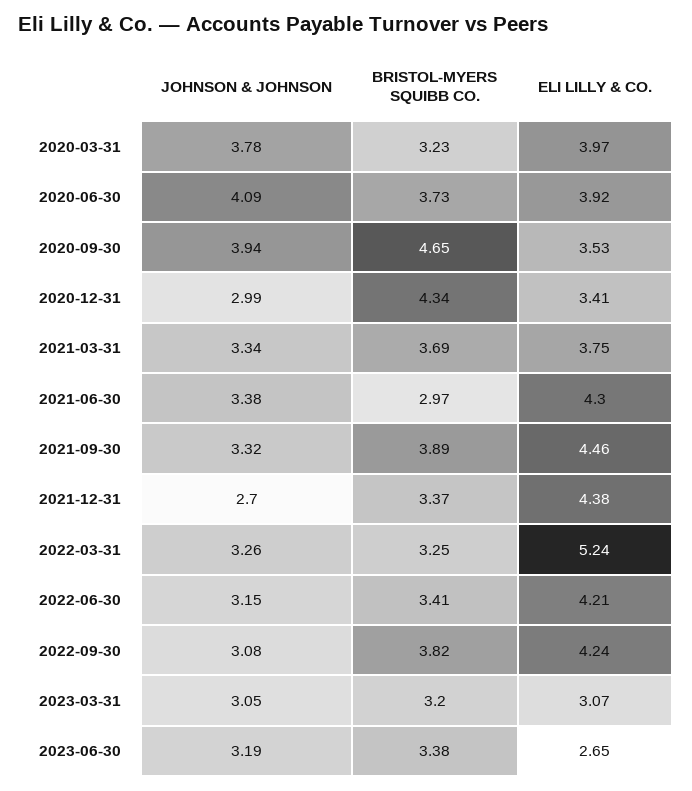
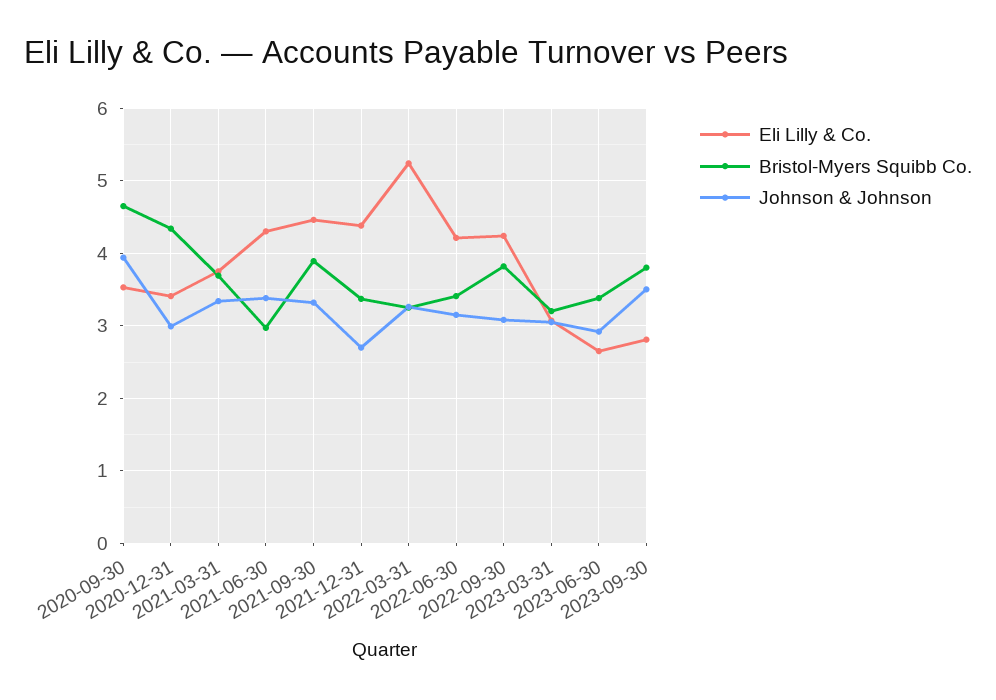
JOHNSON & JOHNSON, 2020-03-31: 3.78 -> none
BRISTOL-MYERS SQUIBB CO., 2020-03-31: 3.23 -> none
ELI LILLY & CO., 2020-03-31: 3.97 -> none
JOHNSON & JOHNSON, 2020-06-30: 4.09 -> none
BRISTOL-MYERS SQUIBB CO., 2020-06-30: 3.73 -> none
ELI LILLY & CO., 2020-06-30: 3.92 -> none
JOHNSON & JOHNSON, 2023-06-30: 3.19 -> 2.9
ELI LILLY & CO., 2023-09-30: none -> 2.8
BRISTOL-MYERS SQUIBB CO., 2023-09-30: none -> 3.8
JOHNSON & JOHNSON, 2023-09-30: none -> 3.5

